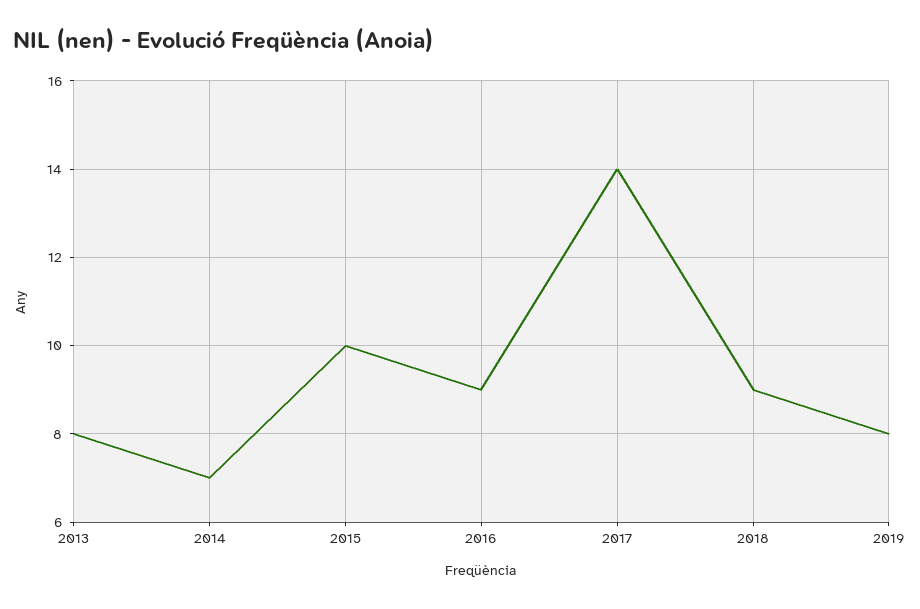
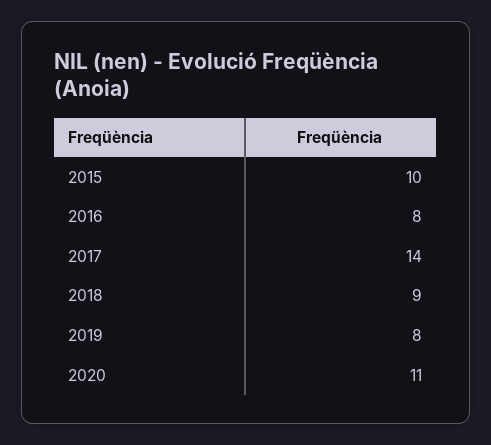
2013: 8 -> none
2014: 7 -> none
2016: 9 -> 8
2020: none -> 11

